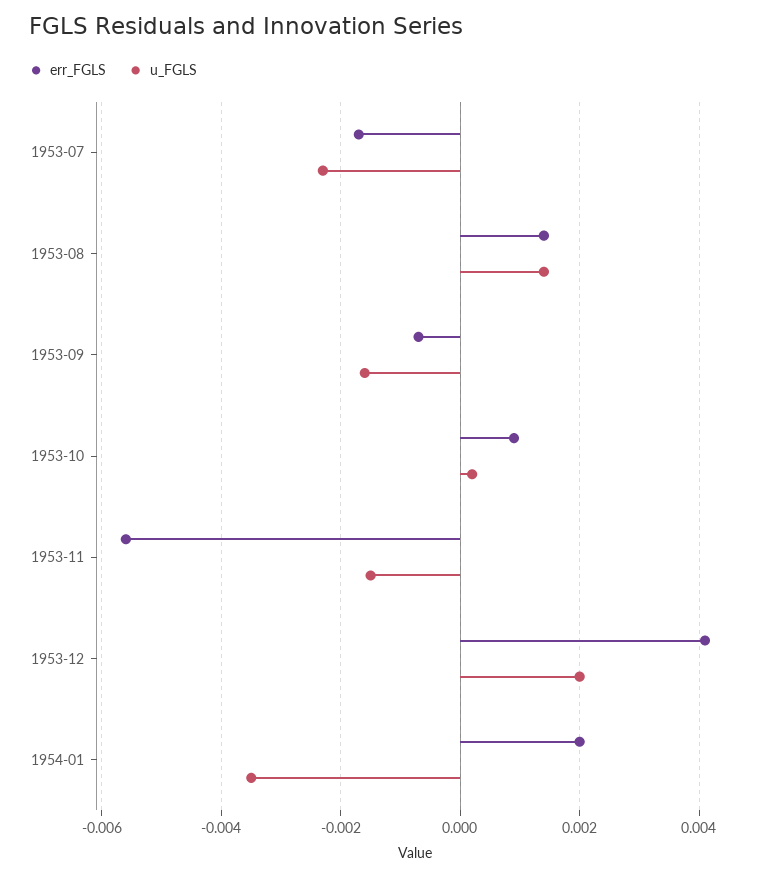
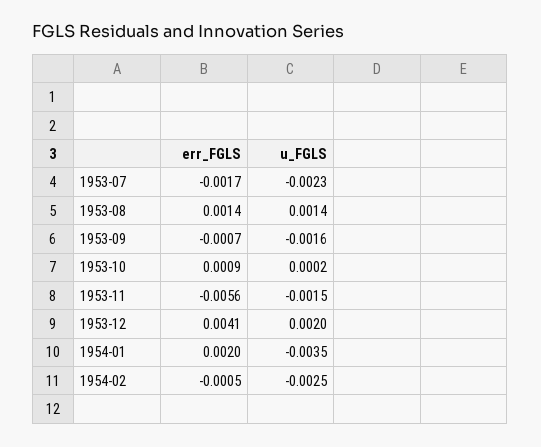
err_FGLS, 1954-02: none -> -0.0005
u_FGLS, 1954-02: none -> -0.0025

